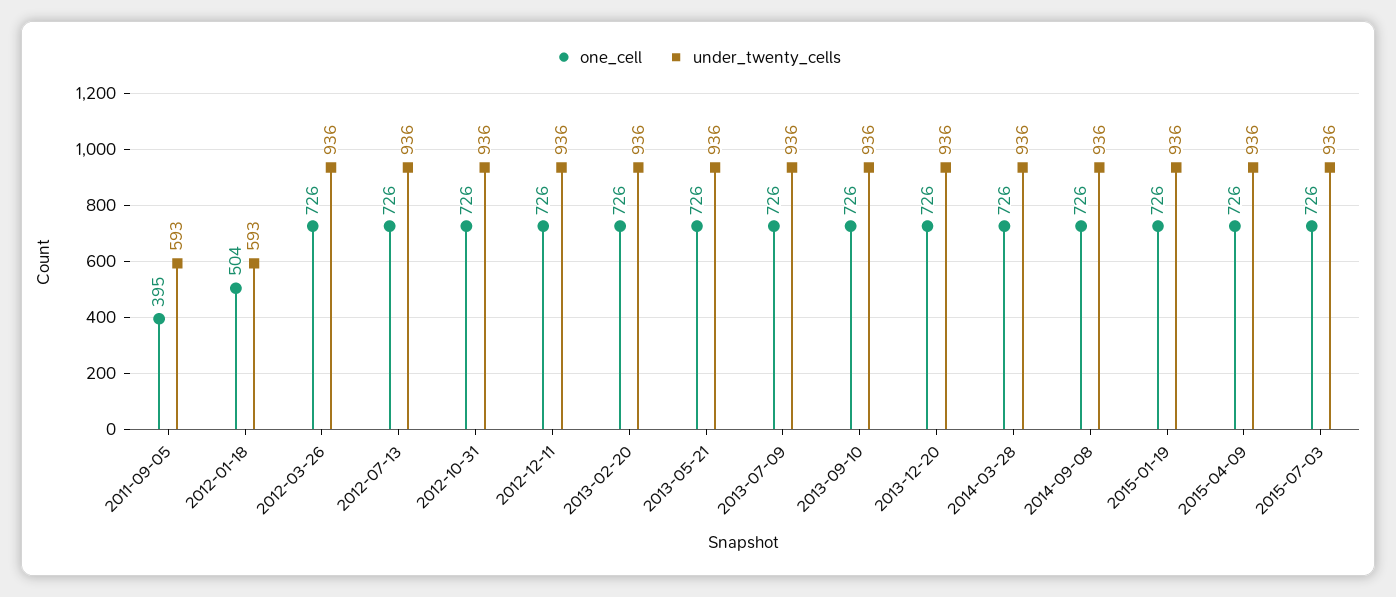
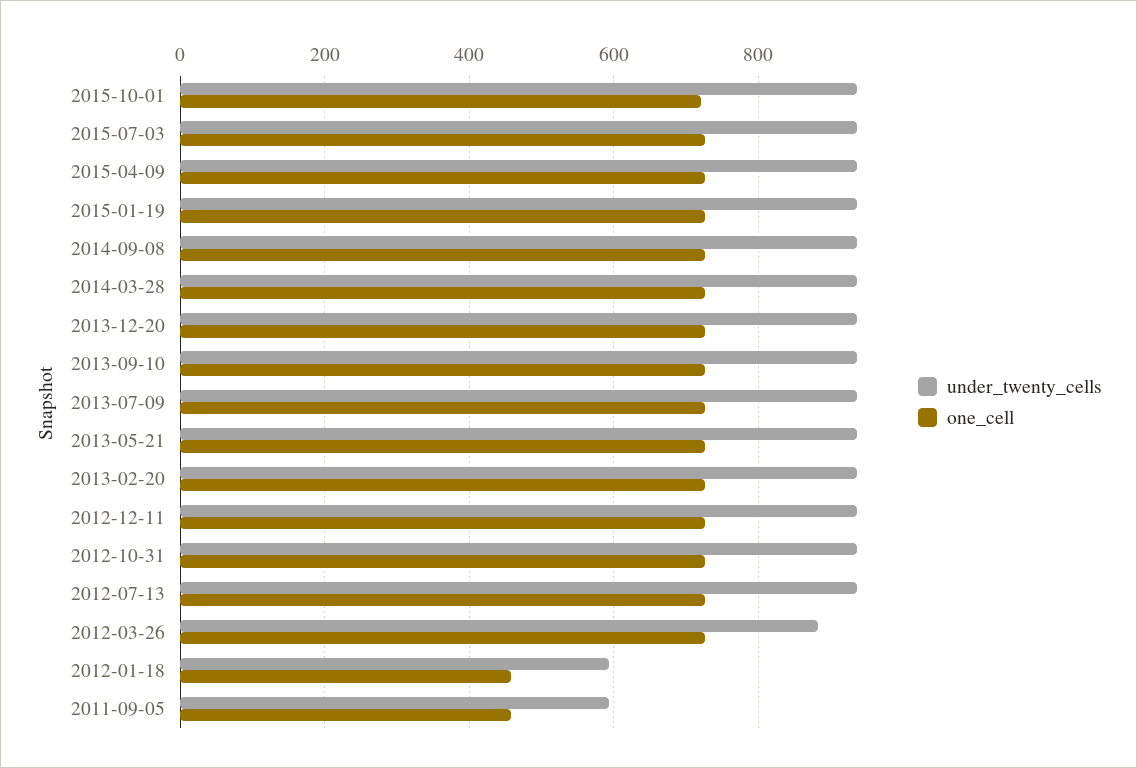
one_cell, 2011-09-05: 395 -> 460
one_cell, 2012-01-18: 504 -> 460
under_twenty_cells, 2012-03-26: 936 -> 880
under_twenty_cells, 2015-10-01: none -> 940
one_cell, 2015-10-01: none -> 720

